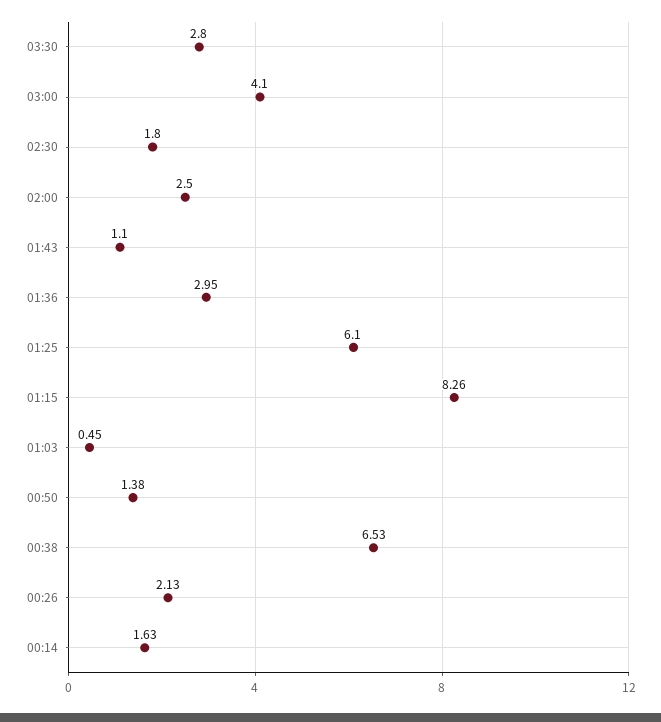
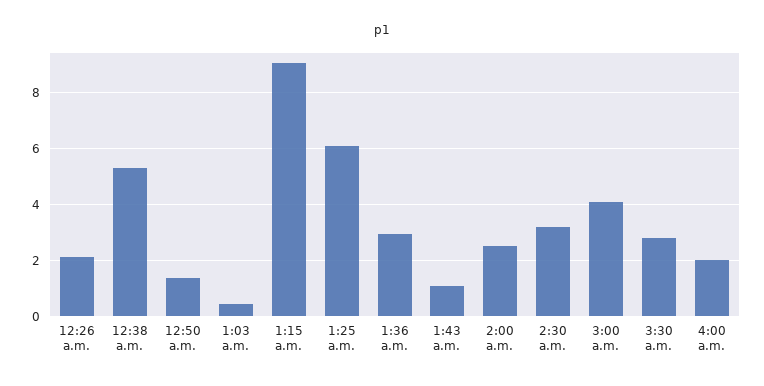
02:30: 1.8 -> 3.25
01:15: 8.26 -> 9
00:38: 6.53 -> 5.25
00:14: 1.63 -> none
4:00 a.m.: none -> 2

